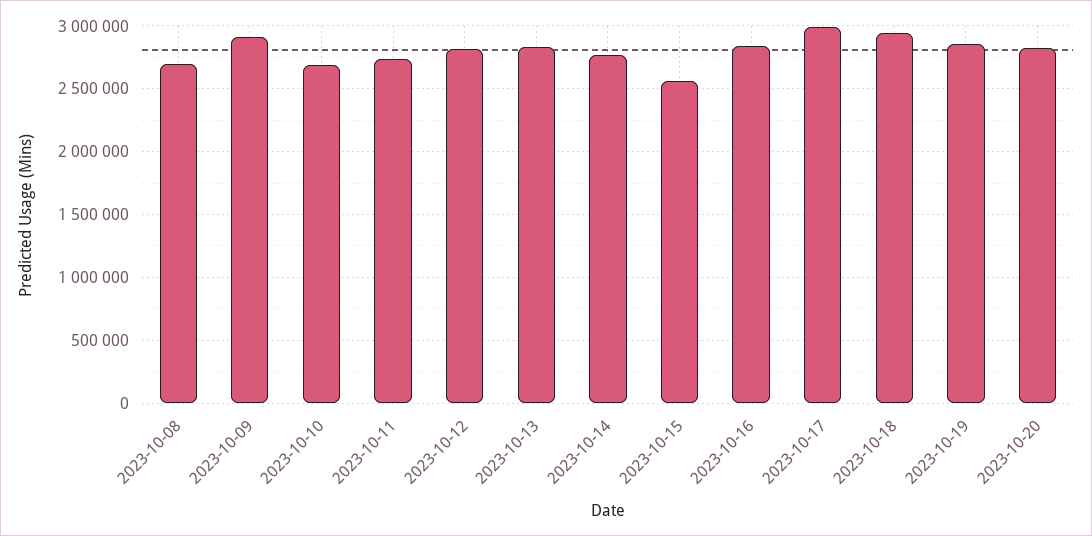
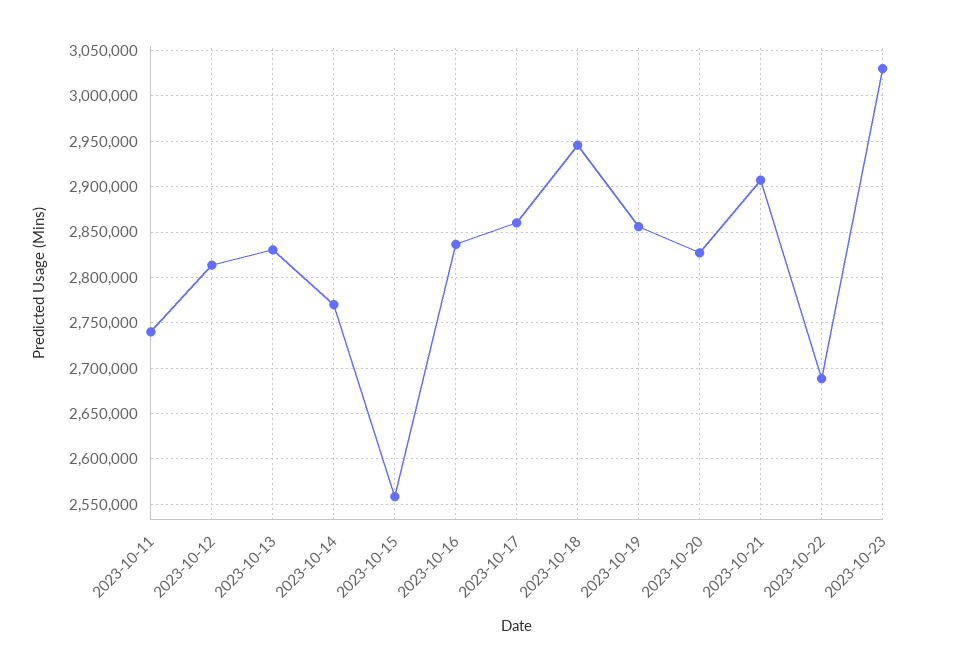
2023-10-08: 2700000 -> none
2023-10-09: 2900000 -> none
2023-10-10: 2700000 -> none
2023-10-17: 3000000 -> 2860000
2023-10-21: none -> 2910000
2023-10-22: none -> 2690000
2023-10-23: none -> 3030000

